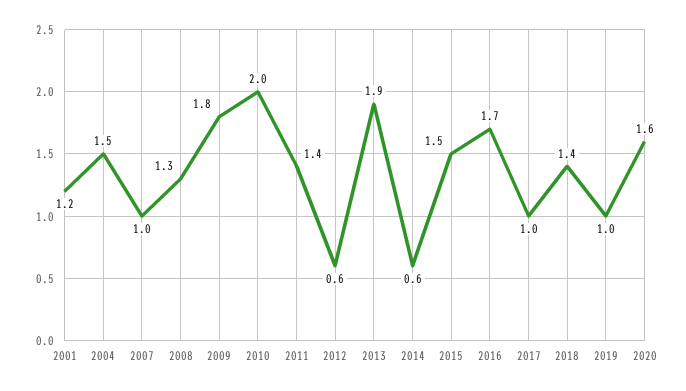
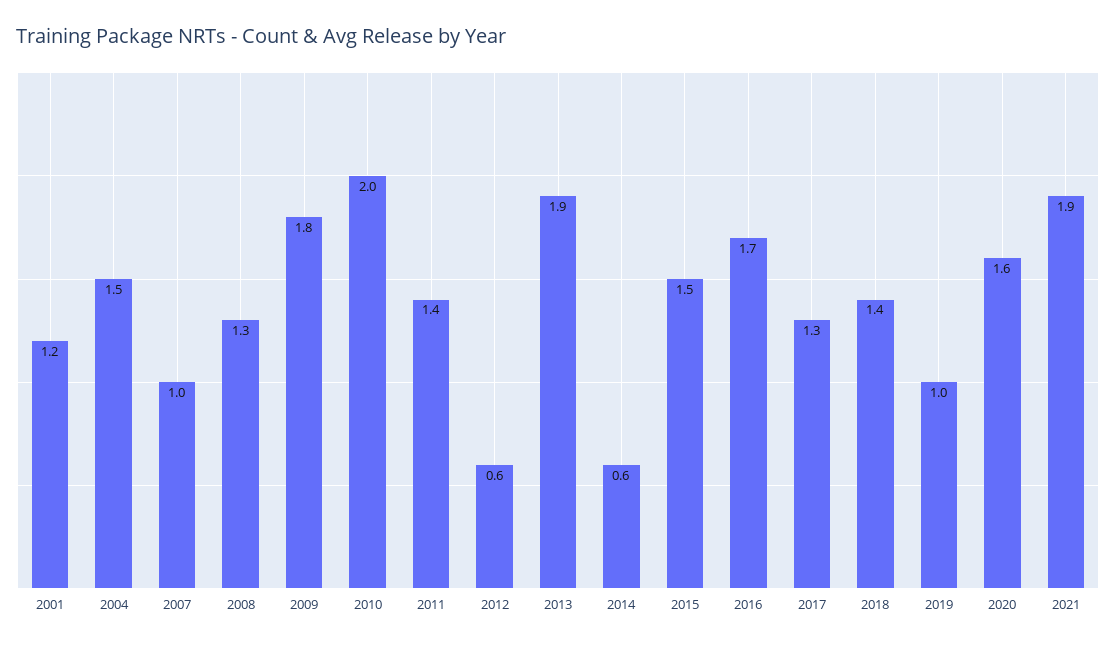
2017: 1 -> 1.3
2021: none -> 1.9

